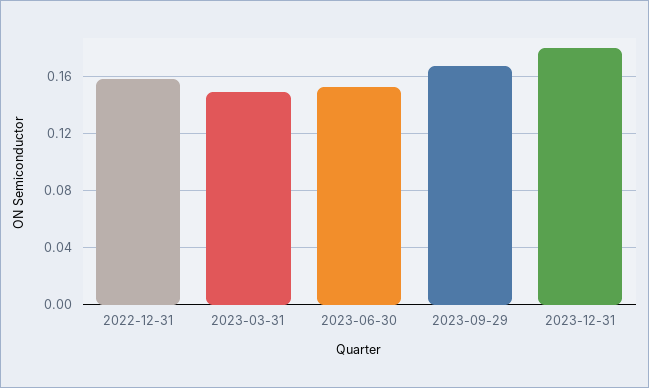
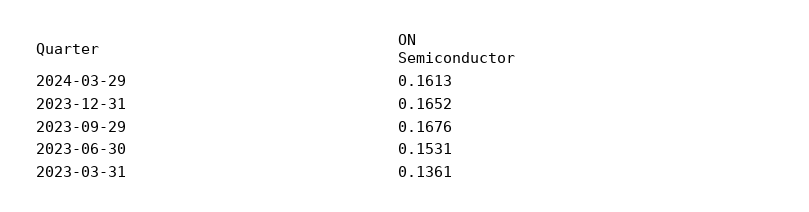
2022-12-31: 0.16 -> none
2023-03-31: 0.15 -> 0.1361
2023-12-31: 0.18 -> 0.1652
2024-03-29: none -> 0.1613

